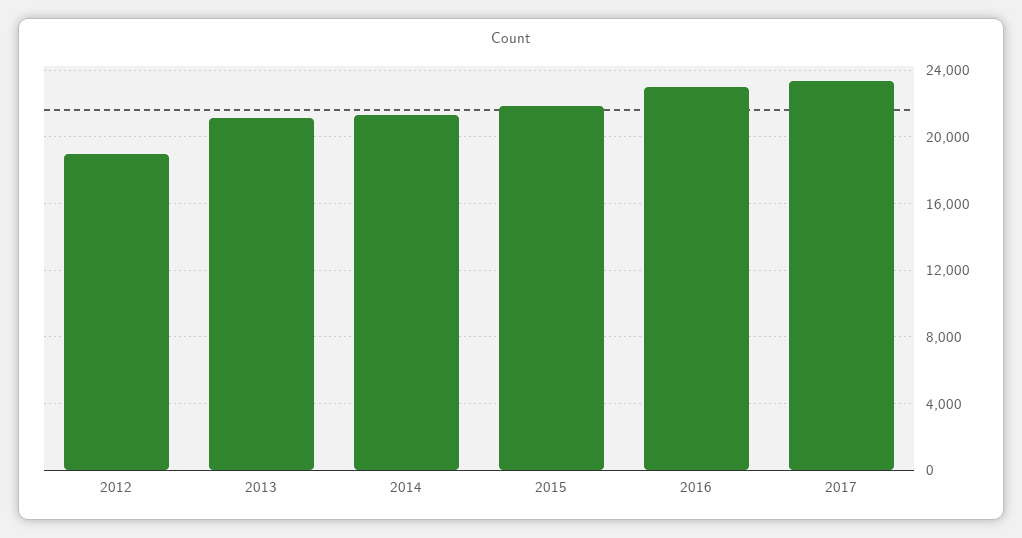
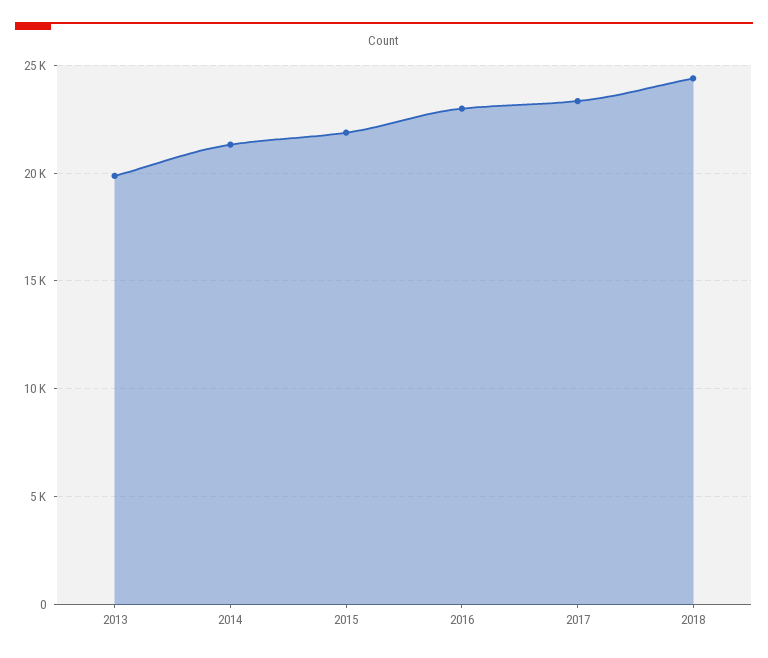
2012: 19000 -> none
2013: 21000 -> 20000
2018: none -> 24500

